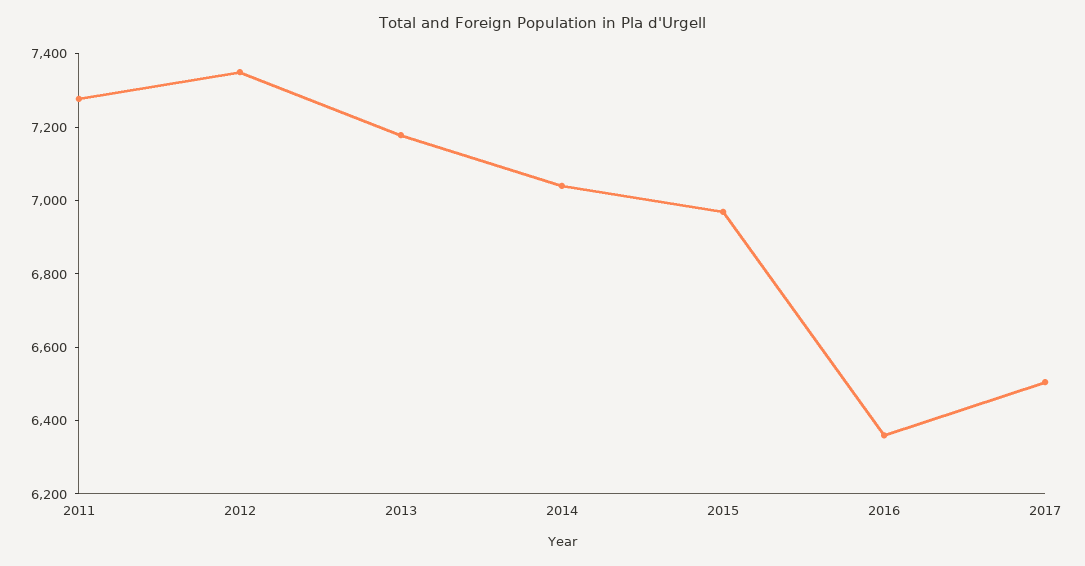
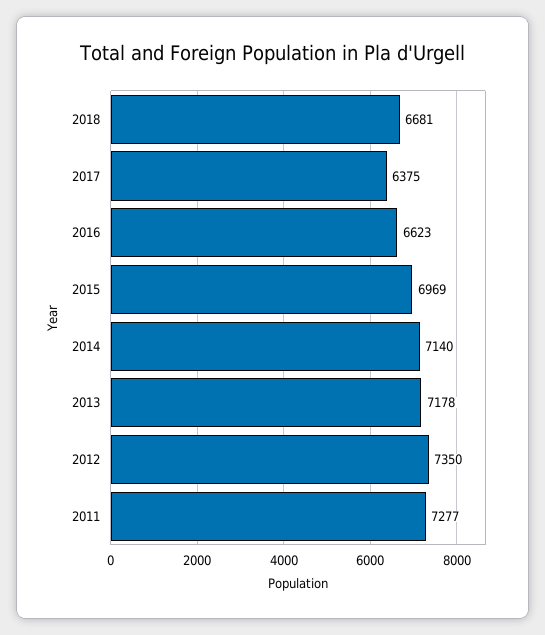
2014: 7050 -> 7140
2016: 6350 -> 6623
2017: 6500 -> 6375
2018: none -> 6681

